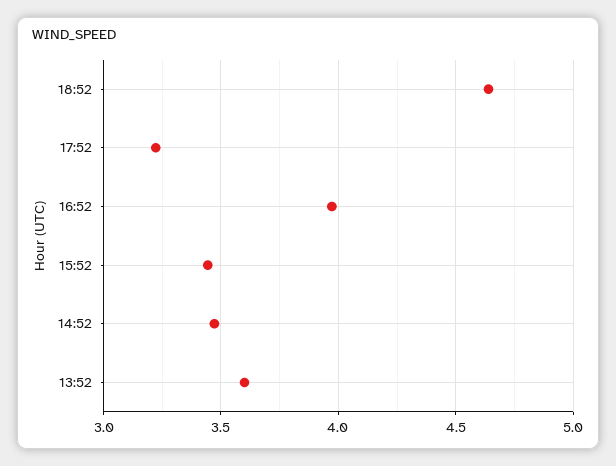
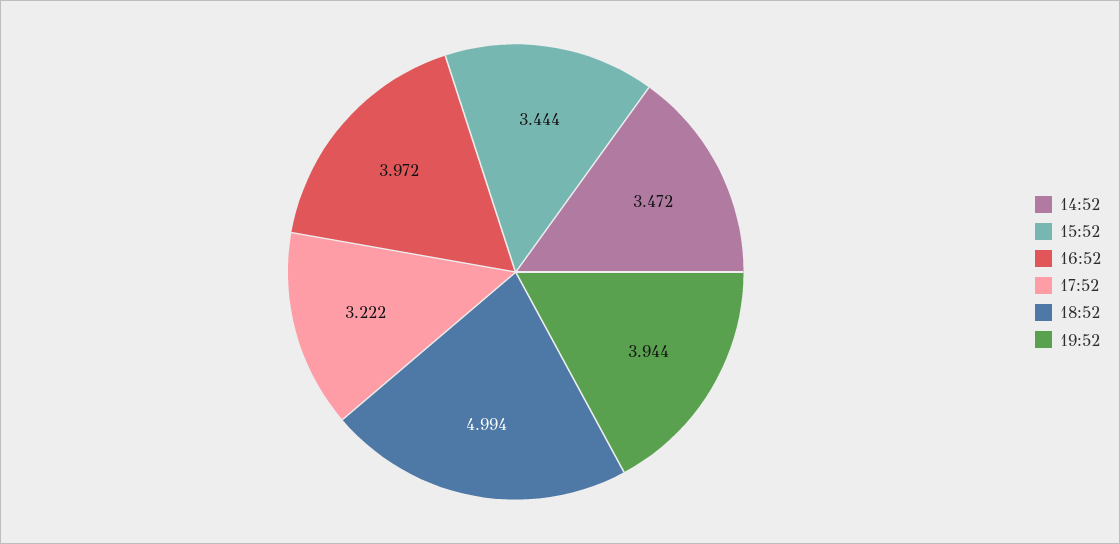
18:52: 4.65 -> 4.994
13:52: 3.6 -> none
19:52: none -> 3.944

